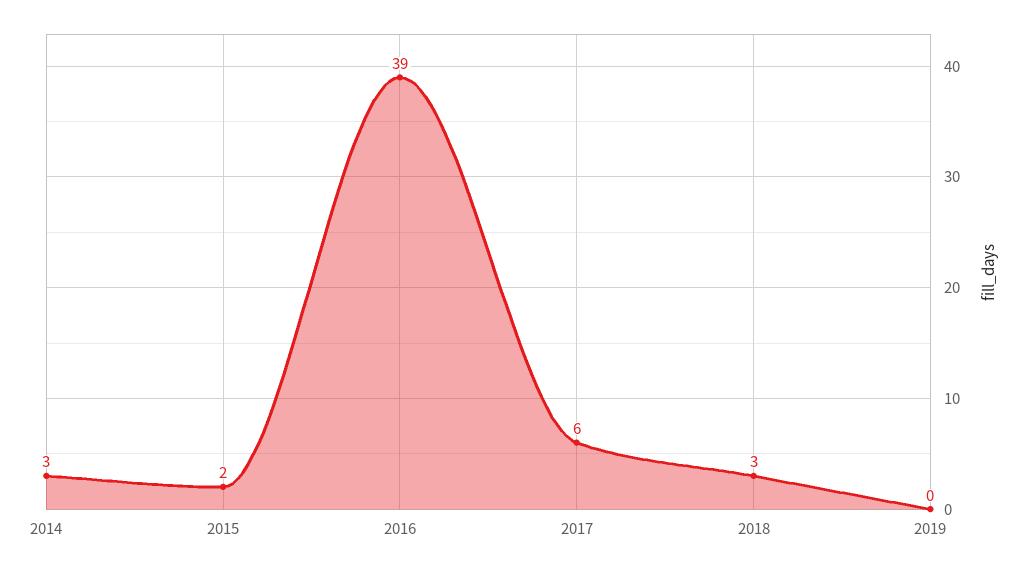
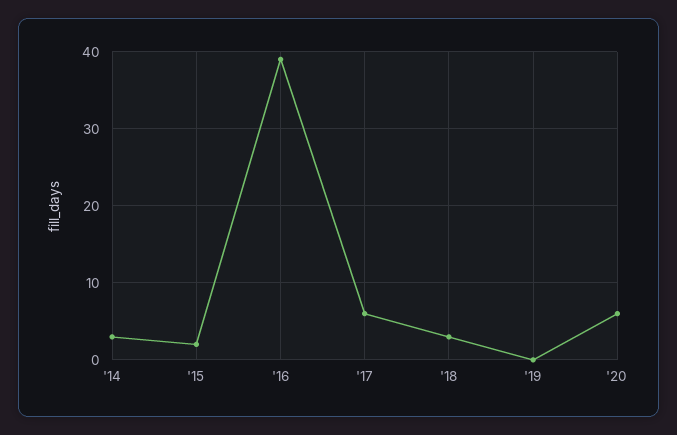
'20: none -> 6

